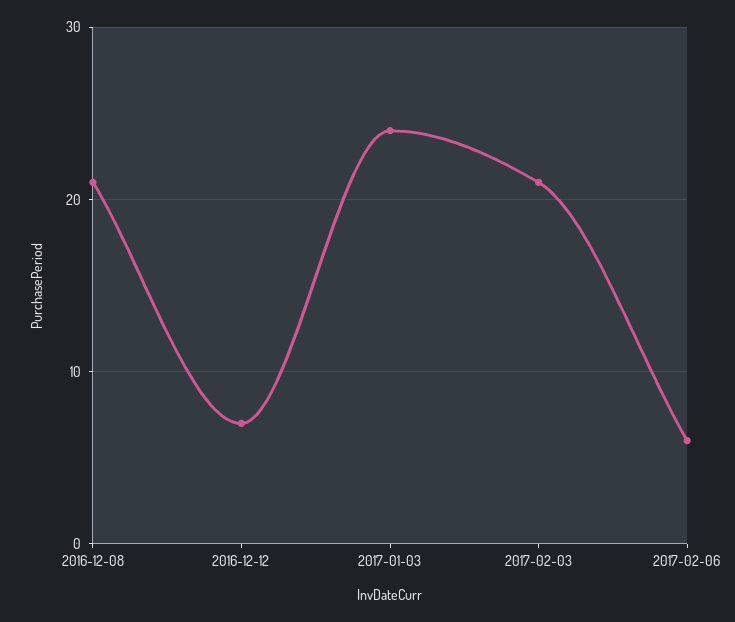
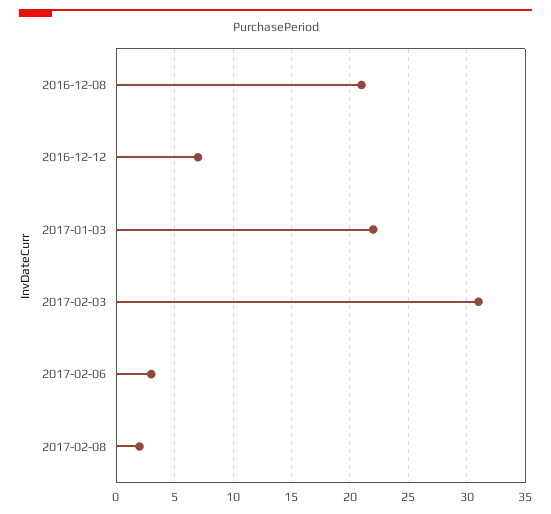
2017-01-03: 24 -> 22
2017-02-03: 21 -> 31
2017-02-06: 6 -> 3
2017-02-08: none -> 2

